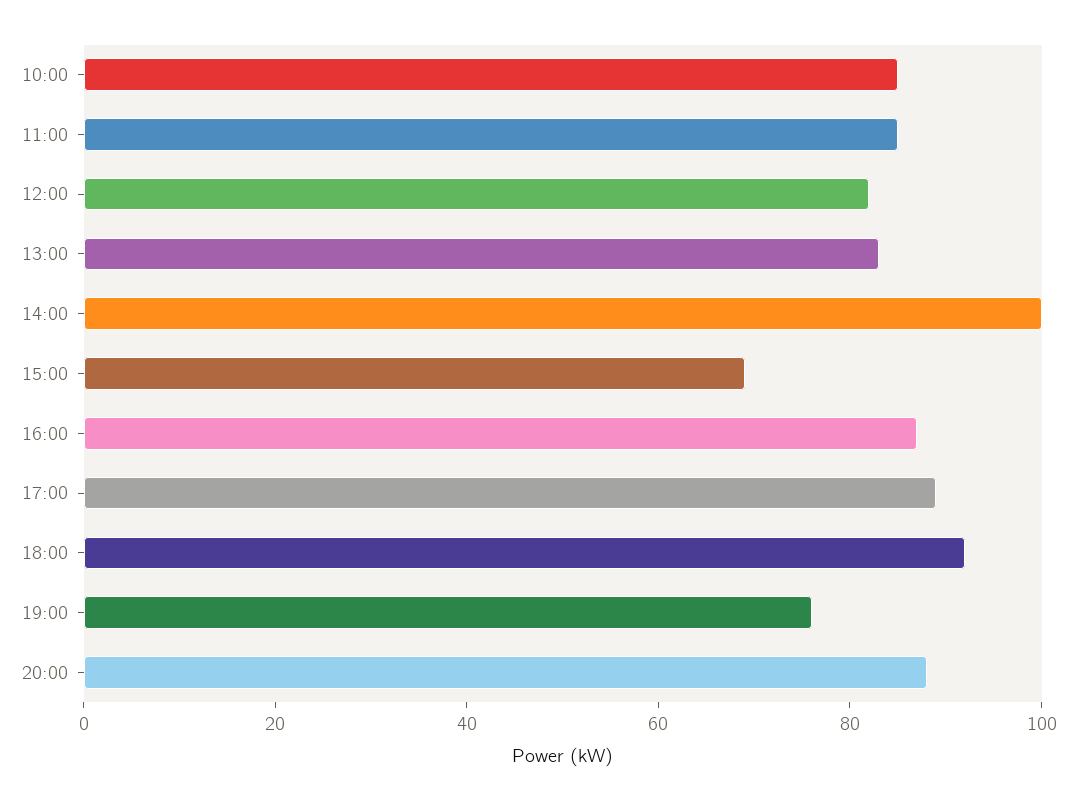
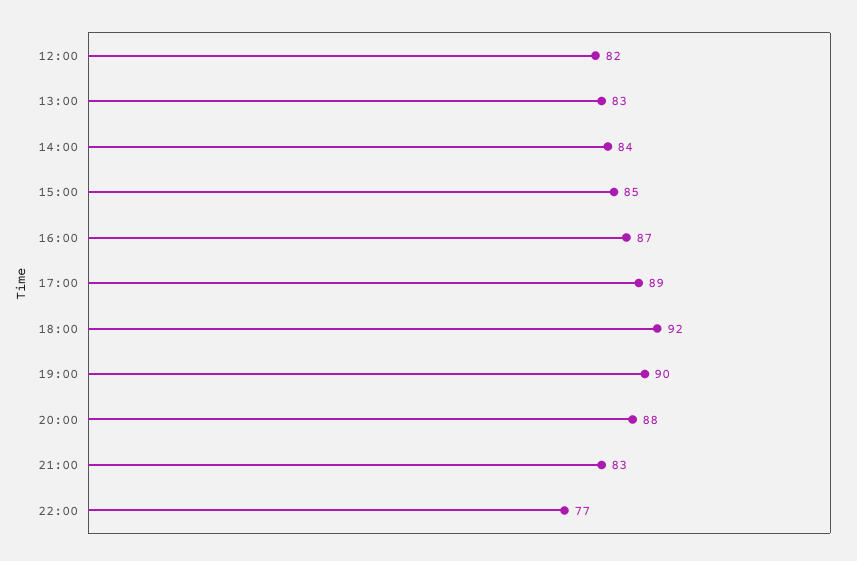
10:00: 85 -> none
11:00: 85 -> none
14:00: 100 -> 84
15:00: 70 -> 85
19:00: 75 -> 90
21:00: none -> 83
22:00: none -> 77

